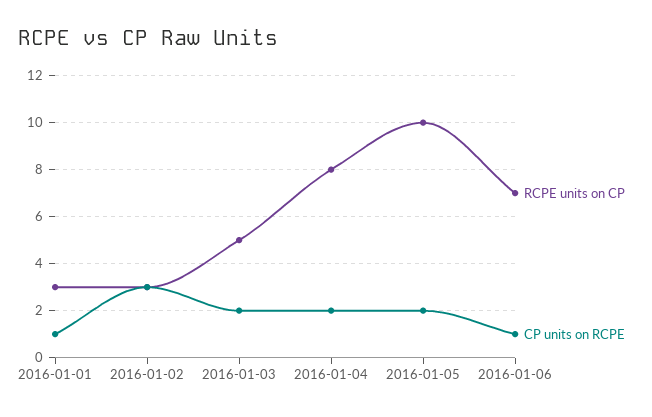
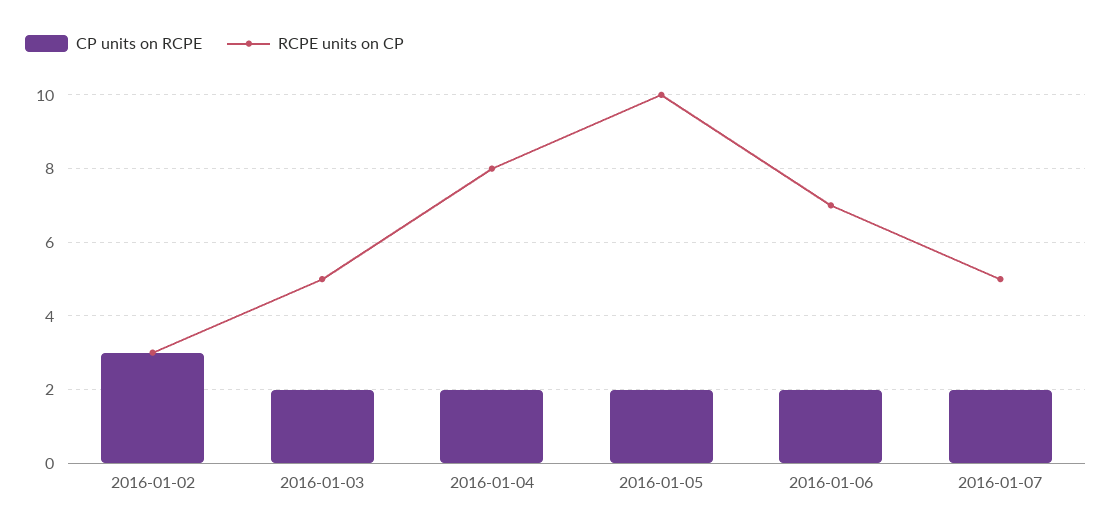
RCPE units on CP, 2016-01-01: 3 -> none
CP units on RCPE, 2016-01-01: 1 -> none
CP units on RCPE, 2016-01-06: 1 -> 2
CP units on RCPE, 2016-01-07: none -> 2
RCPE units on CP, 2016-01-07: none -> 5

